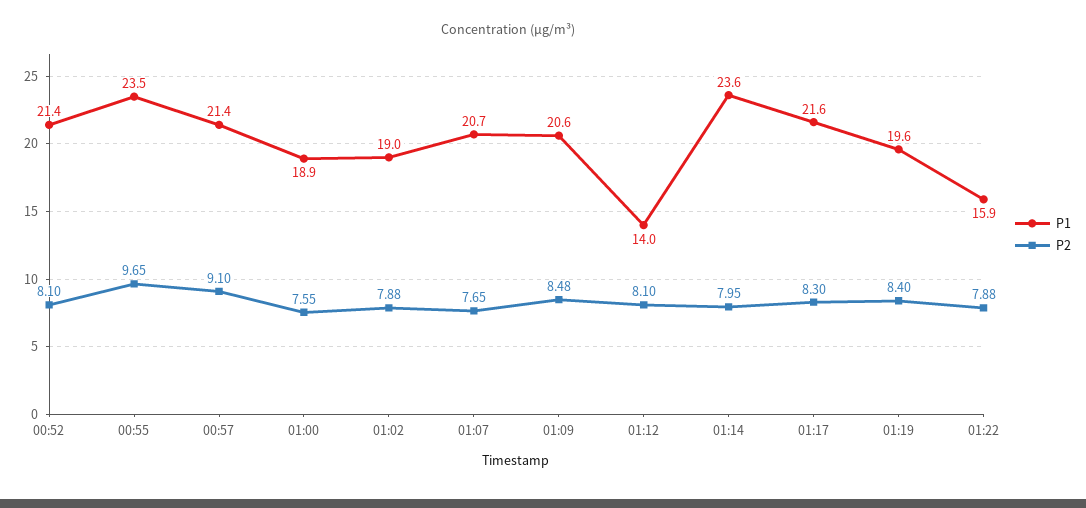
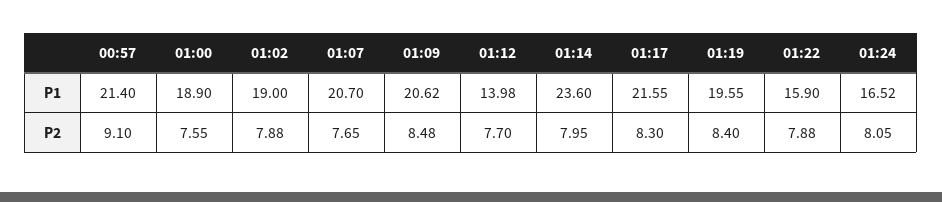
P1, 00:52: 21.4 -> none
P2, 00:52: 8.1 -> none
P1, 00:55: 23.5 -> none
P2, 00:55: 9.65 -> none
P2, 01:12: 8.1 -> 7.7
P1, 01:24: none -> 16.52
P2, 01:24: none -> 8.05

